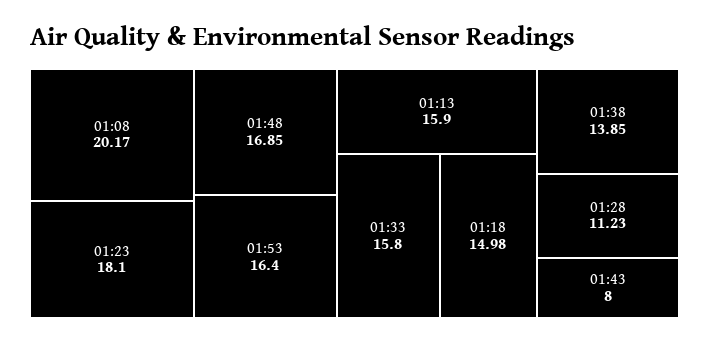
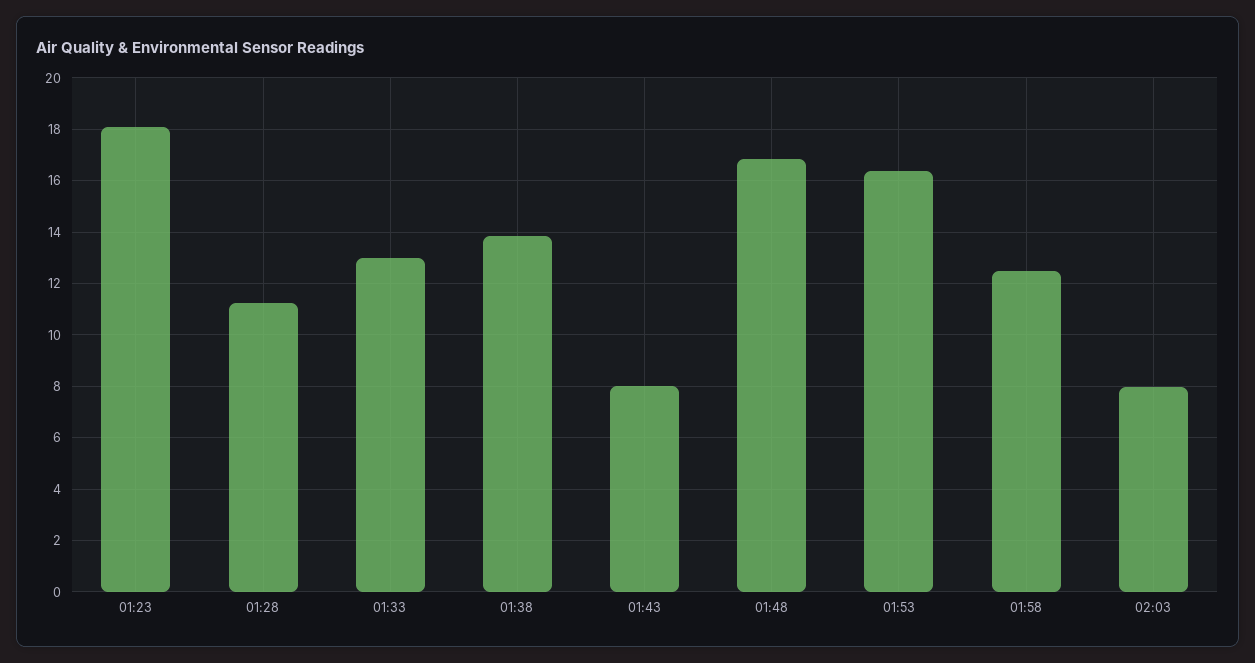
01:08: 20.17 -> none
01:13: 15.9 -> none
01:33: 15.8 -> 13
01:18: 14.98 -> none
01:58: none -> 12.5
02:03: none -> 8

